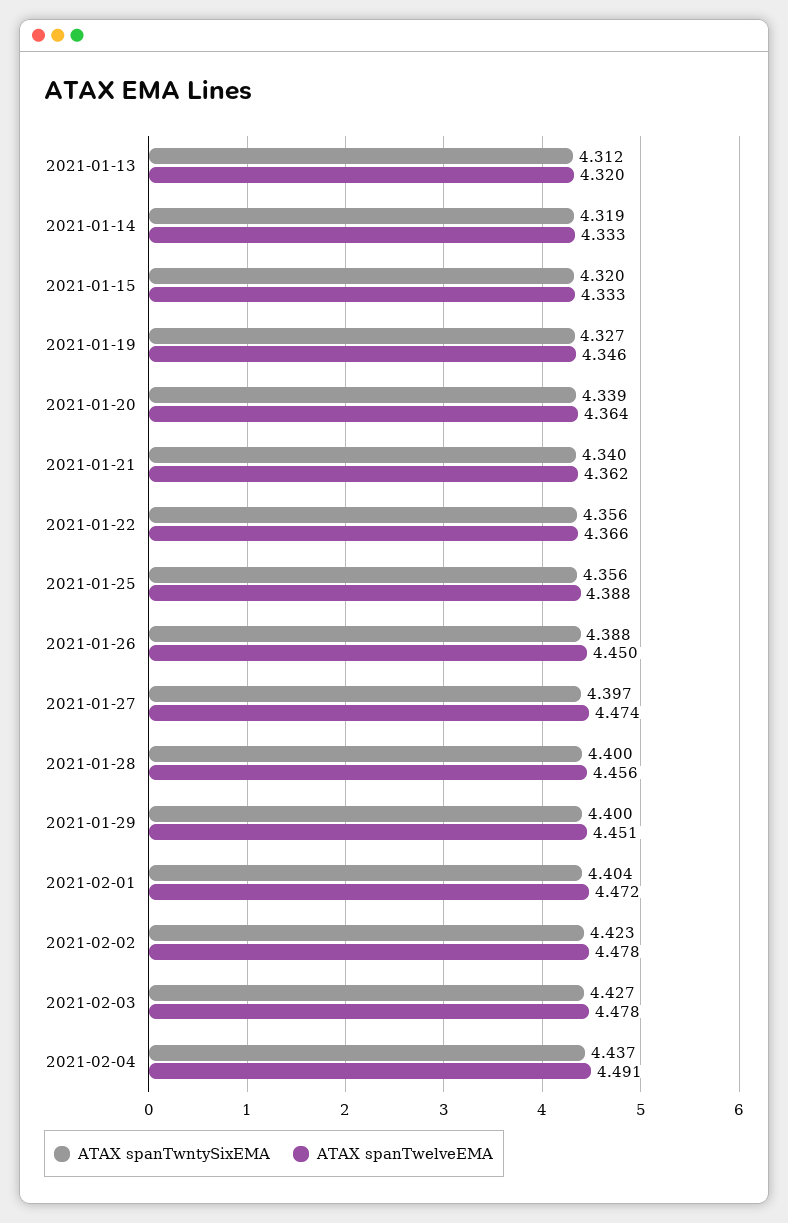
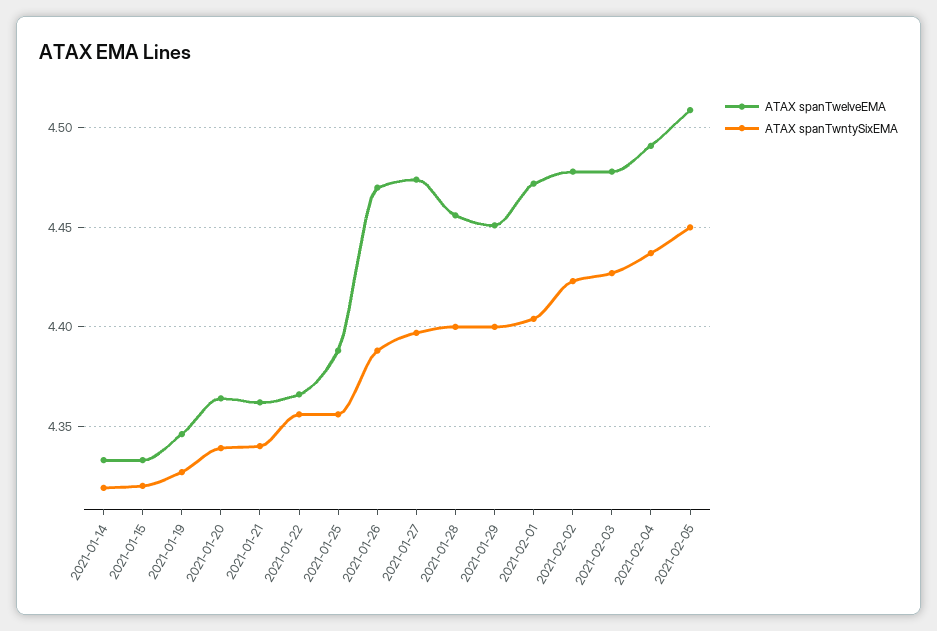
ATAX spanTwntySixEMA, 2021-01-13: 4.312 -> none
ATAX spanTwelveEMA, 2021-01-13: 4.32 -> none
ATAX spanTwelveEMA, 2021-01-26: 4.45 -> 4.47
ATAX spanTwelveEMA, 2021-02-05: none -> 4.51
ATAX spanTwntySixEMA, 2021-02-05: none -> 4.45

